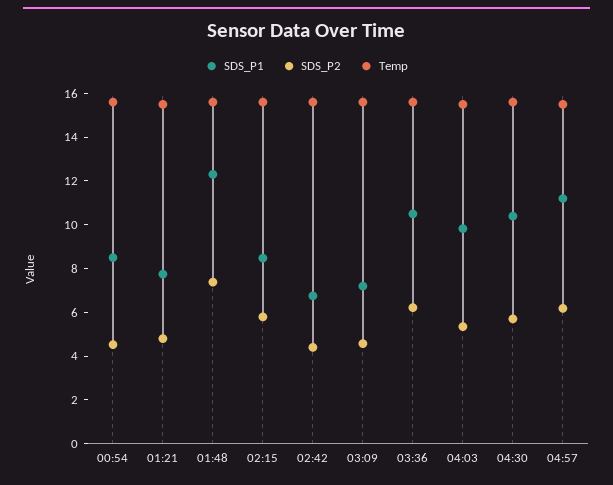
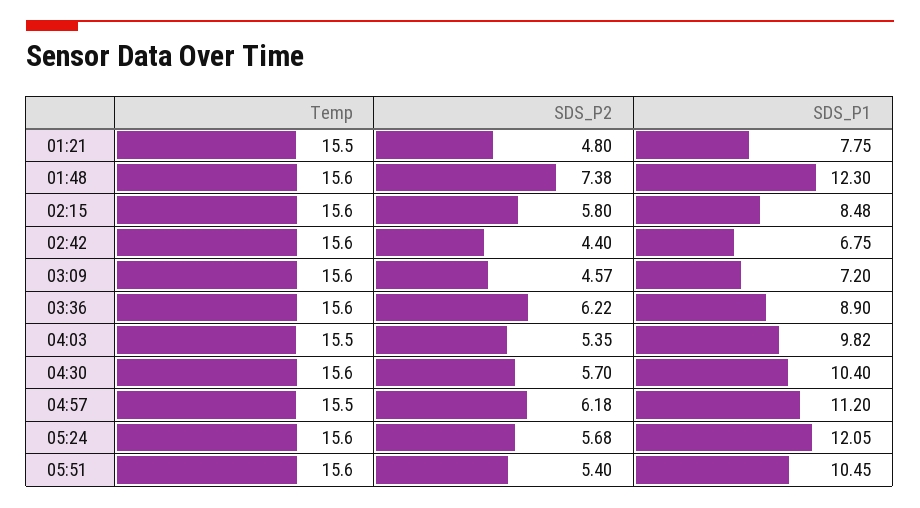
SDS_P1, 00:54: 8.5 -> none
SDS_P2, 00:54: 4.5 -> none
Temp, 00:54: 15.5 -> none
SDS_P1, 03:36: 10.5 -> 8.9
Temp, 05:24: none -> 15.6
SDS_P2, 05:24: none -> 5.68
SDS_P1, 05:24: none -> 12.05
Temp, 05:51: none -> 15.6
SDS_P2, 05:51: none -> 5.4
SDS_P1, 05:51: none -> 10.45

